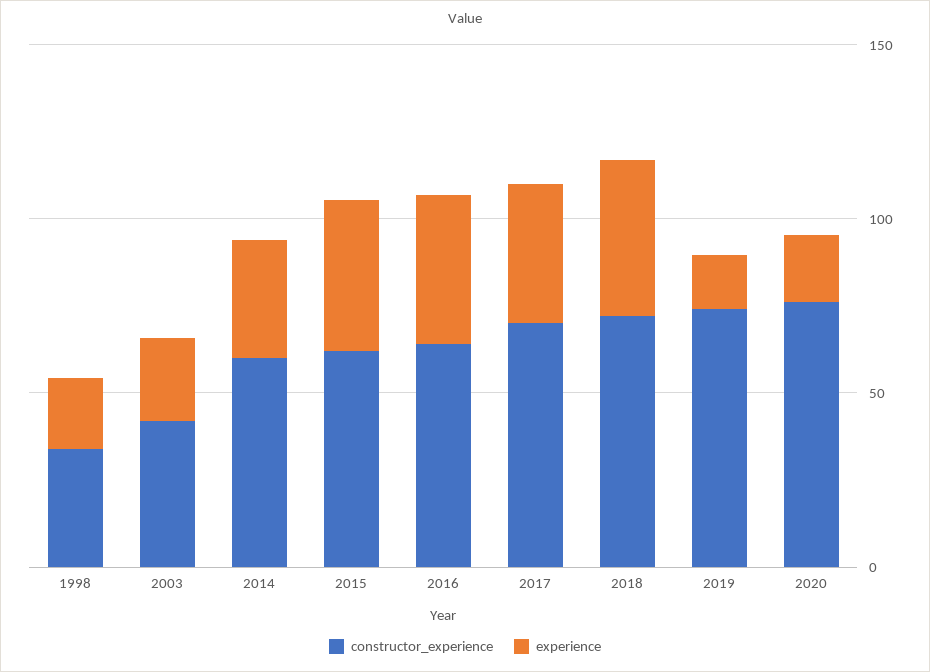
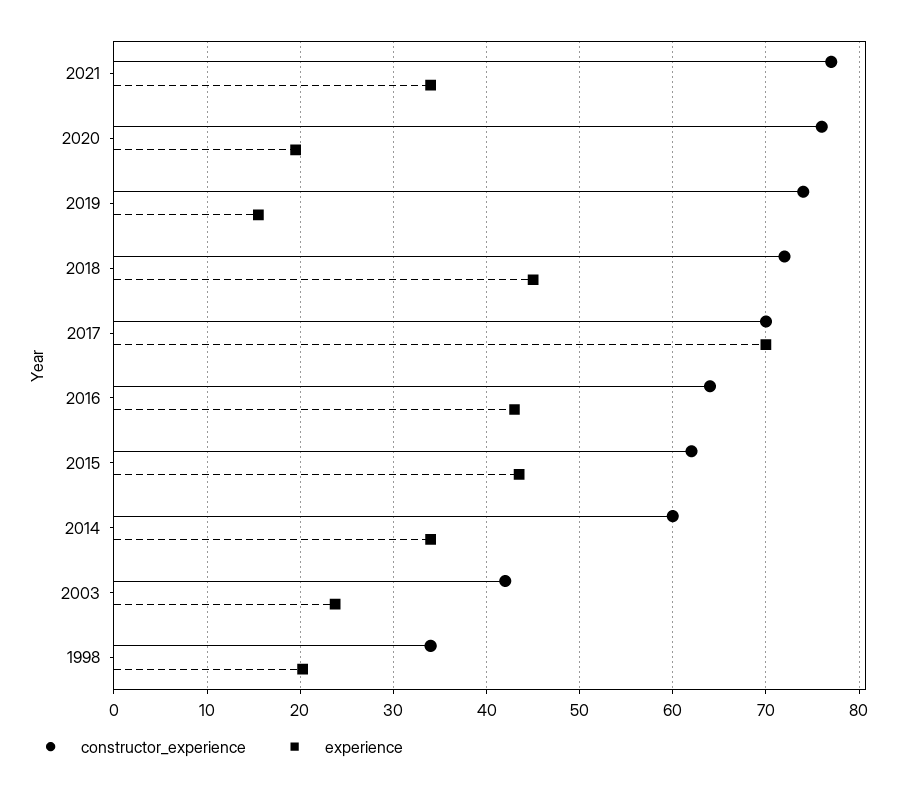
experience, 2017: 40 -> 70
constructor_experience, 2021: none -> 77
experience, 2021: none -> 34

